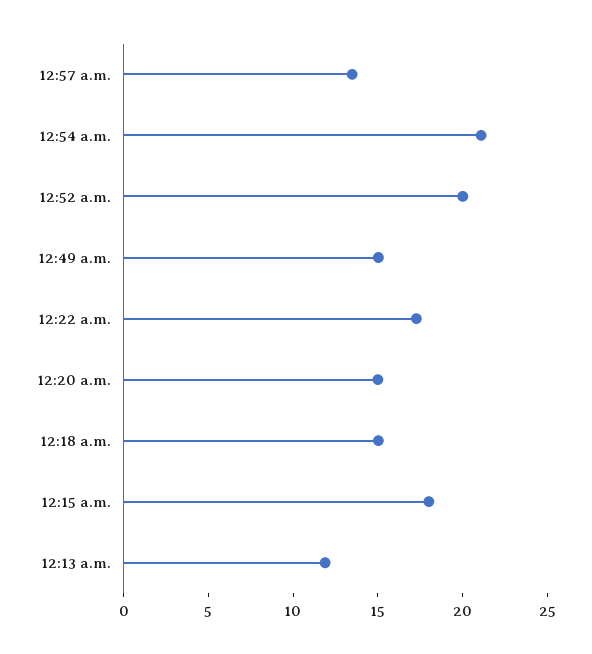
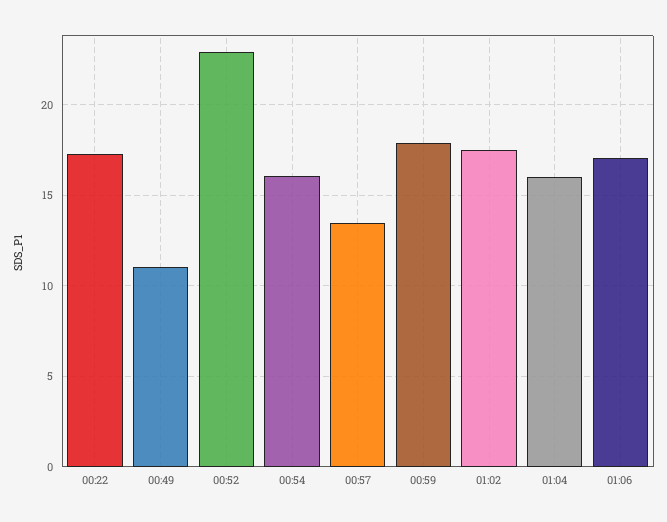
12:54 a.m.: 21 -> 16
12:52 a.m.: 20 -> 23
12:49 a.m.: 15 -> 11
12:20 a.m.: 15 -> none
12:18 a.m.: 15 -> none
12:15 a.m.: 18 -> none
12:13 a.m.: 12 -> none
00:59: none -> 18
01:02: none -> 17.5
01:04: none -> 16
01:06: none -> 17

